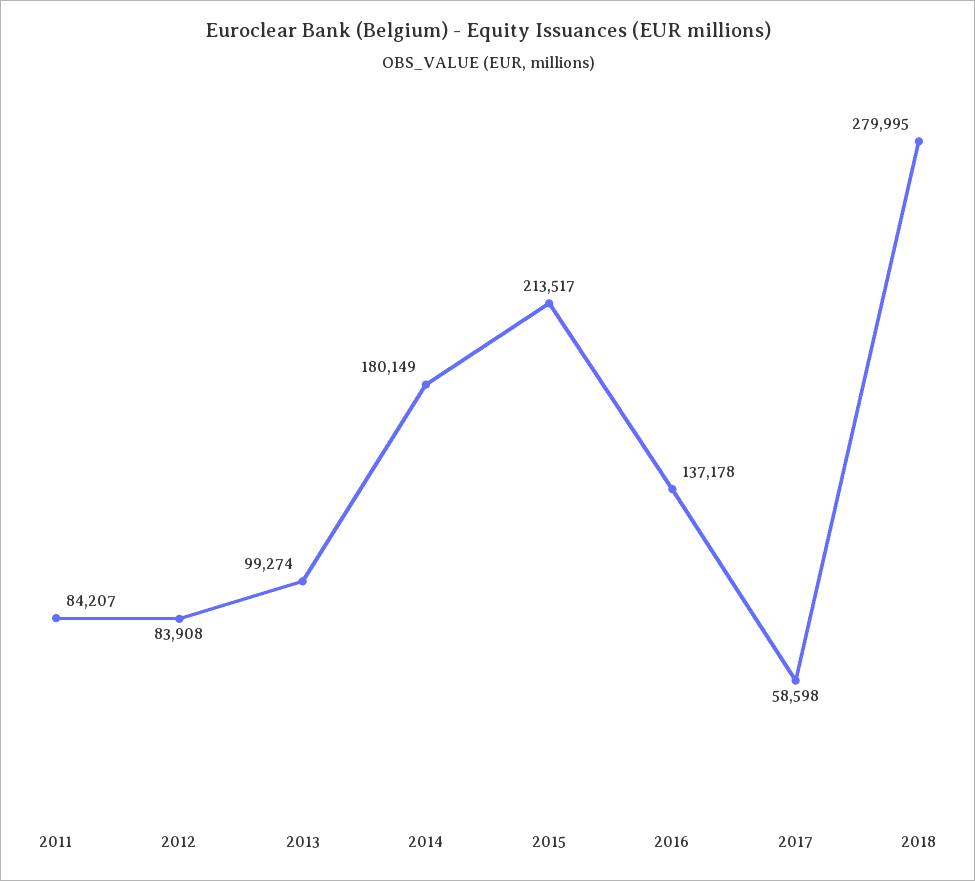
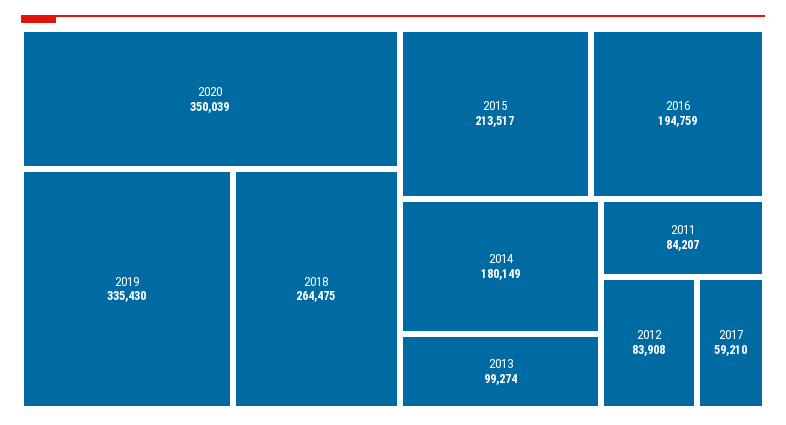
2016: 137178 -> 194759
2017: 58598 -> 59210
2018: 279995 -> 264475
2020: none -> 350039
2019: none -> 335430

